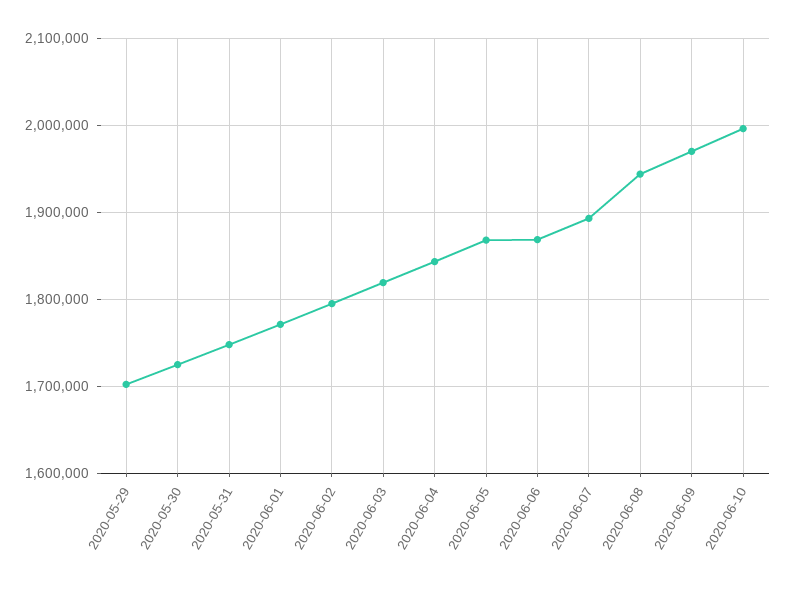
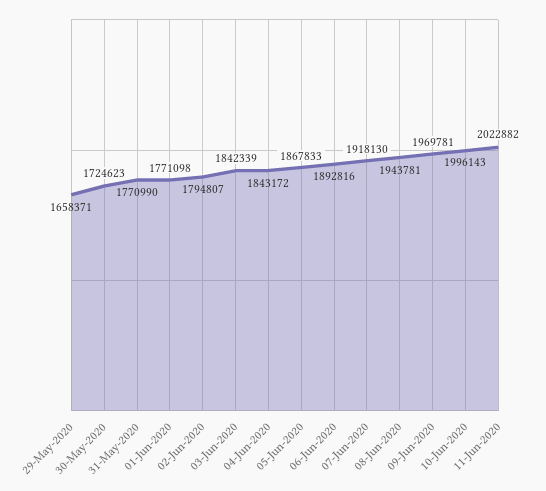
2020-05-29: 1700000 -> 1658371
2020-05-31: 1750000 -> 1770990
2020-06-03: 1820000 -> 1842339
2020-06-06: 1870000 -> 1892816
2020-06-07: 1890000 -> 1918130
11-Jun-2020: none -> 2022882

